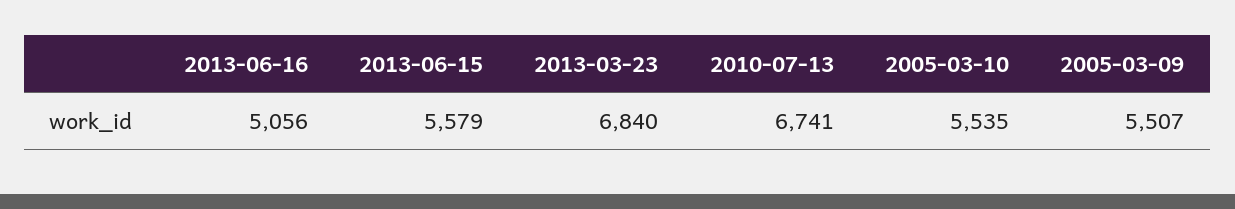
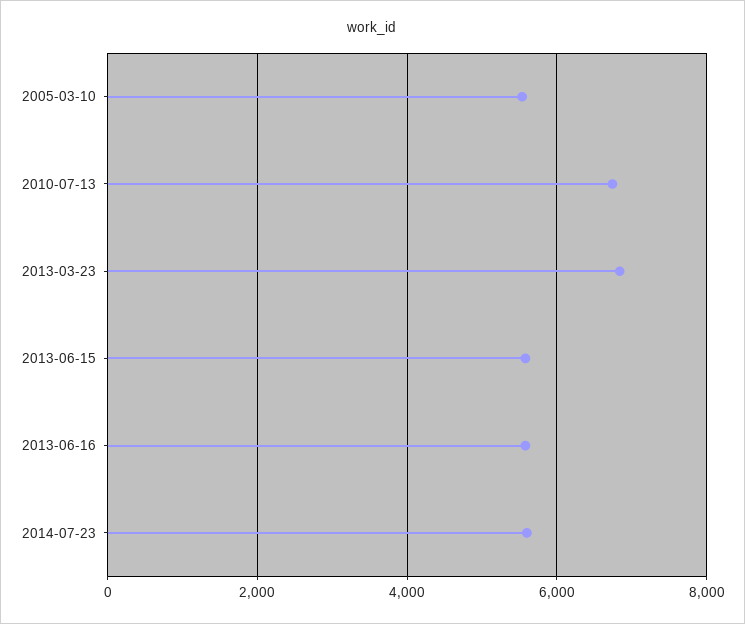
2013-06-16: 5056 -> 5600
2005-03-09: 5507 -> none
2014-07-23: none -> 5600

